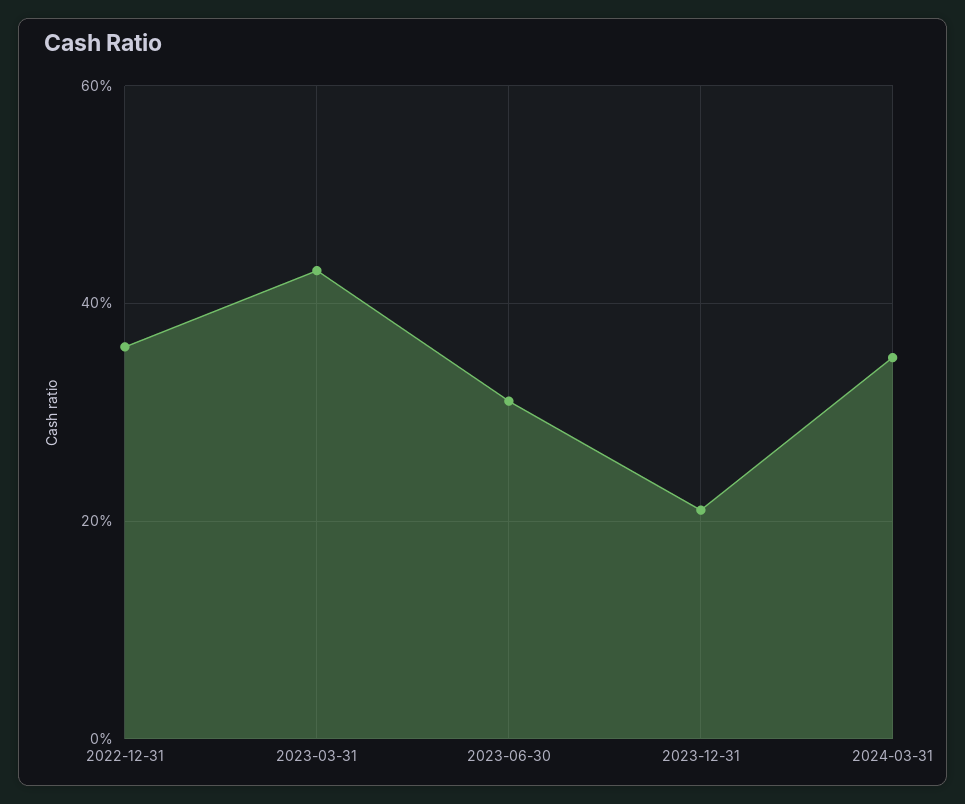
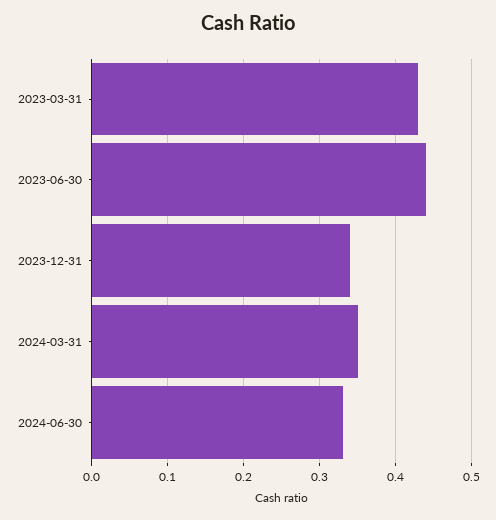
2022-12-31: 0.35 -> none
2023-06-30: 0.3 -> 0.44
2023-12-31: 0.2 -> 0.34
2024-06-30: none -> 0.33

